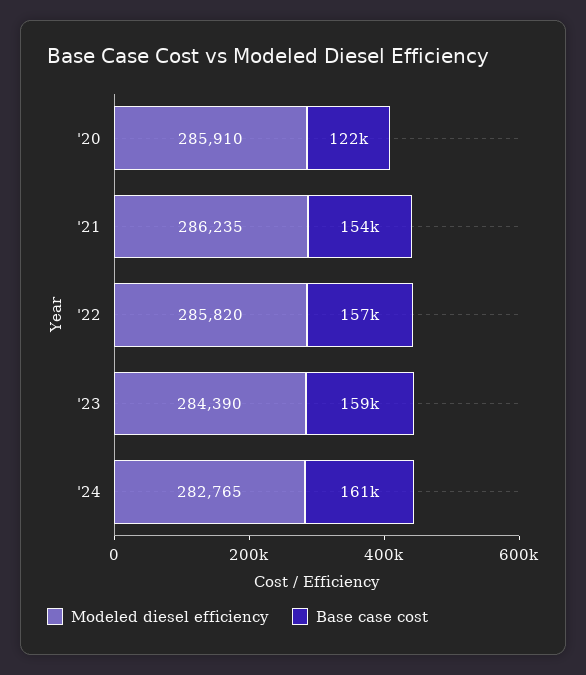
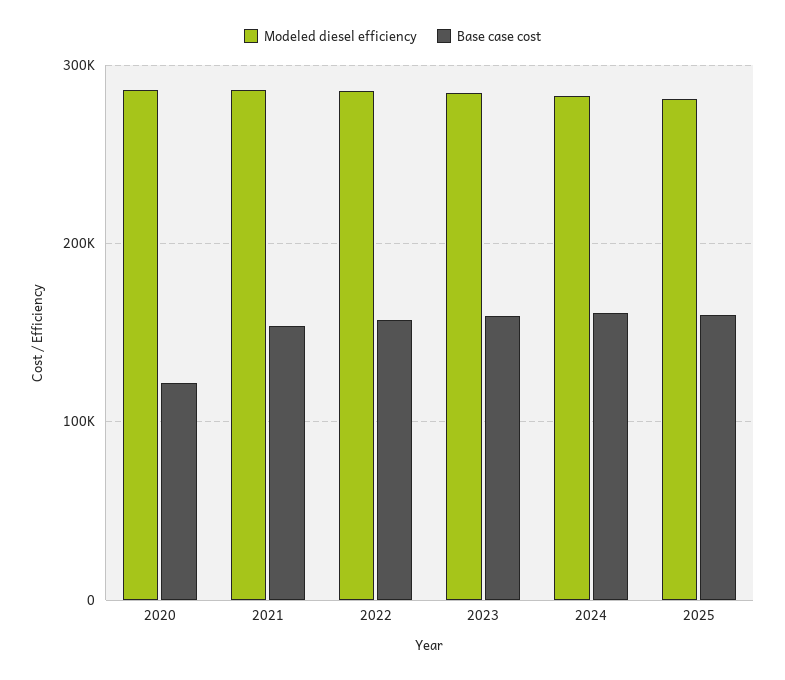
Modeled diesel efficiency, 2025: none -> 280000
Base case cost, 2025: none -> 160000

